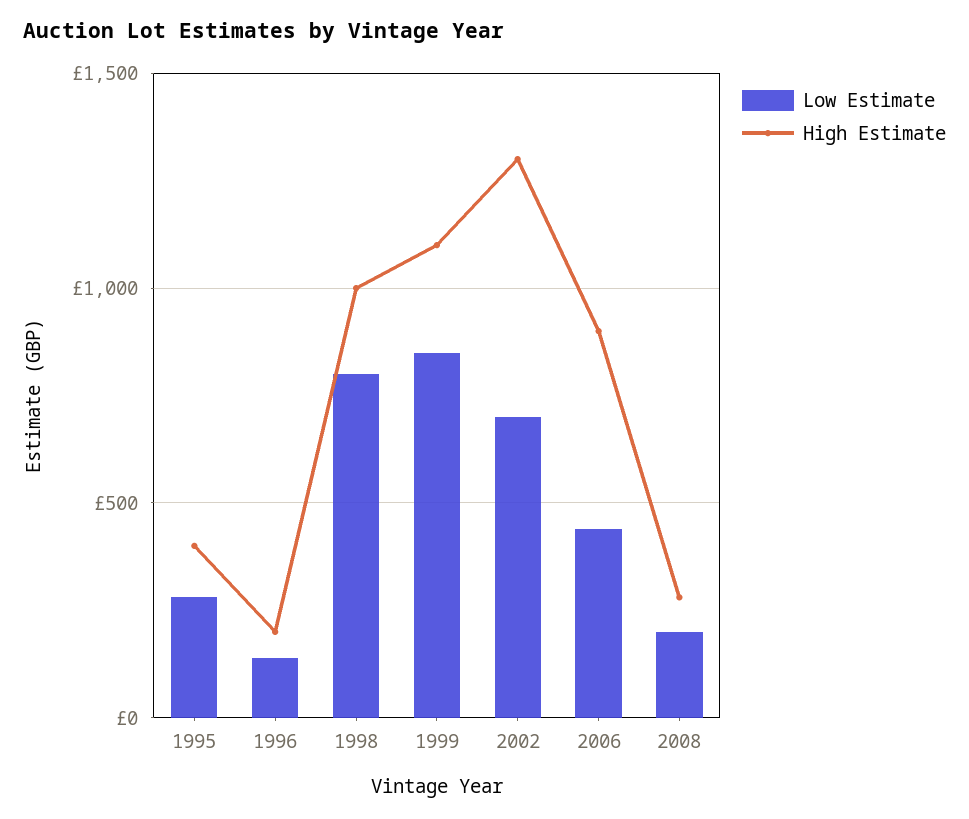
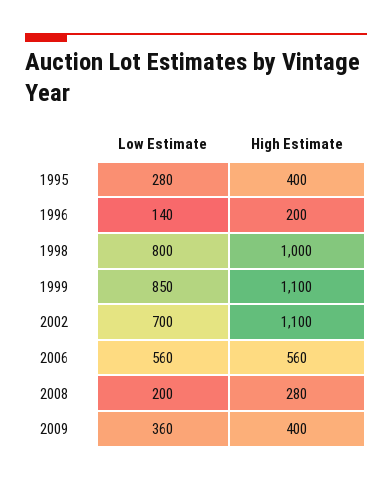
High Estimate, 2002: 1300 -> 1100
Low Estimate, 2006: 450 -> 560
High Estimate, 2006: 900 -> 560
Low Estimate, 2009: none -> 360
High Estimate, 2009: none -> 400

